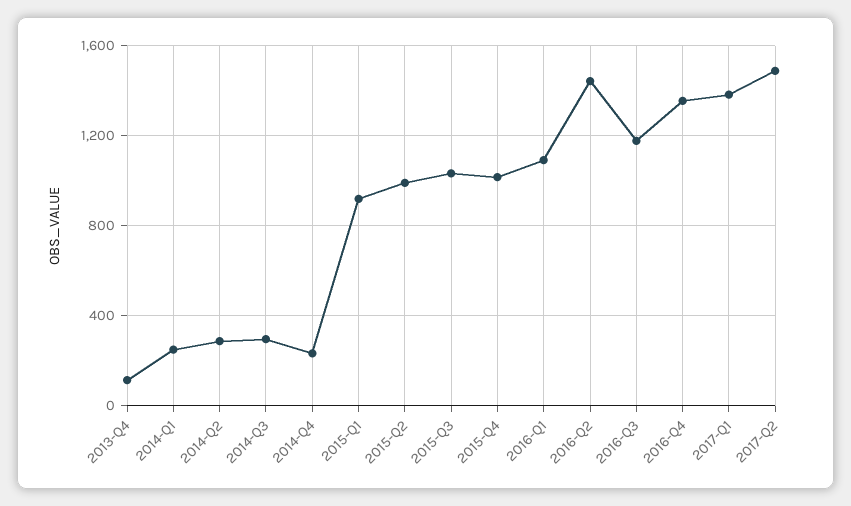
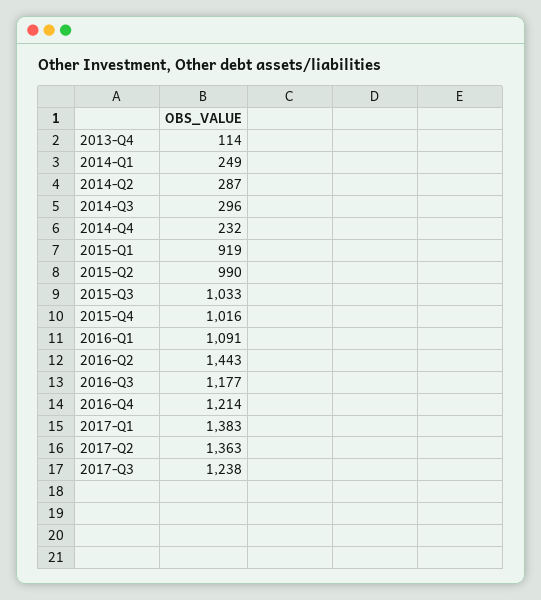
2016-Q4: 1350 -> 1214
2017-Q2: 1500 -> 1363
2017-Q3: none -> 1238

